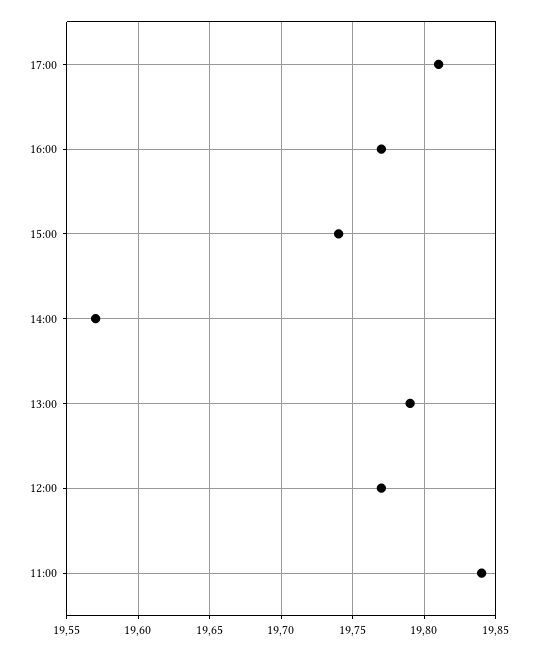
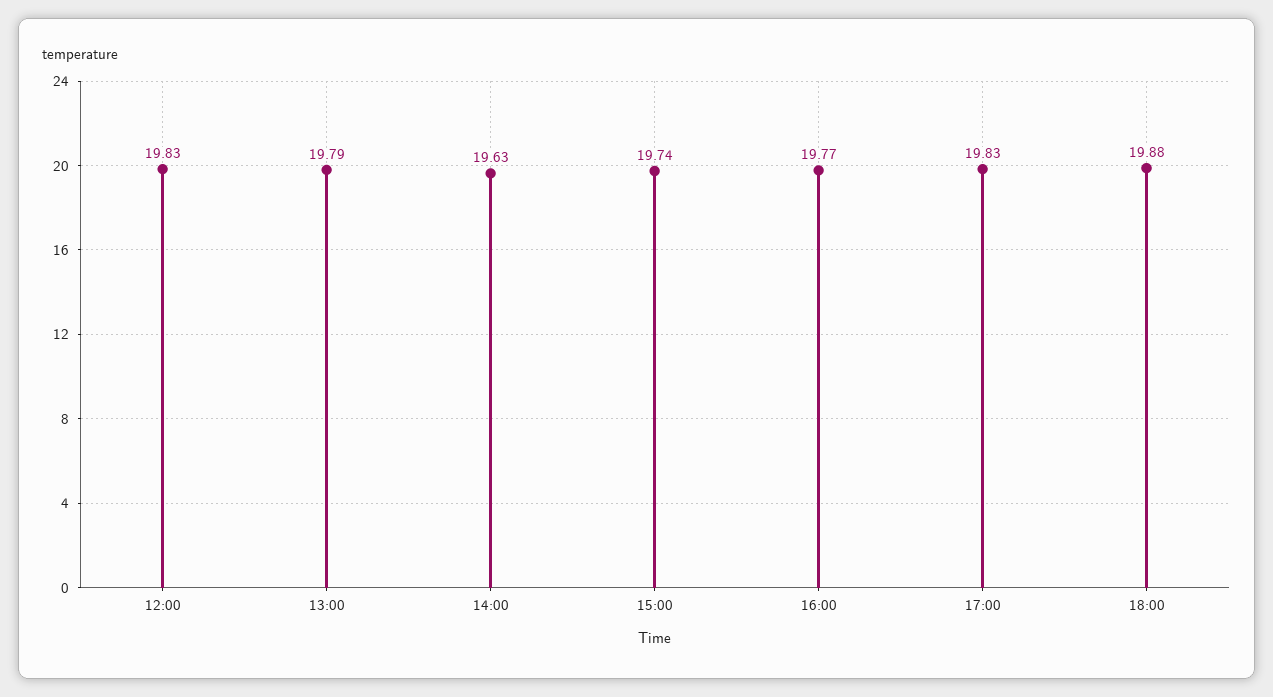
17:00: 19.81 -> 19.83
14:00: 19.57 -> 19.63
12:00: 19.77 -> 19.83
11:00: 19.84 -> none
18:00: none -> 19.88

